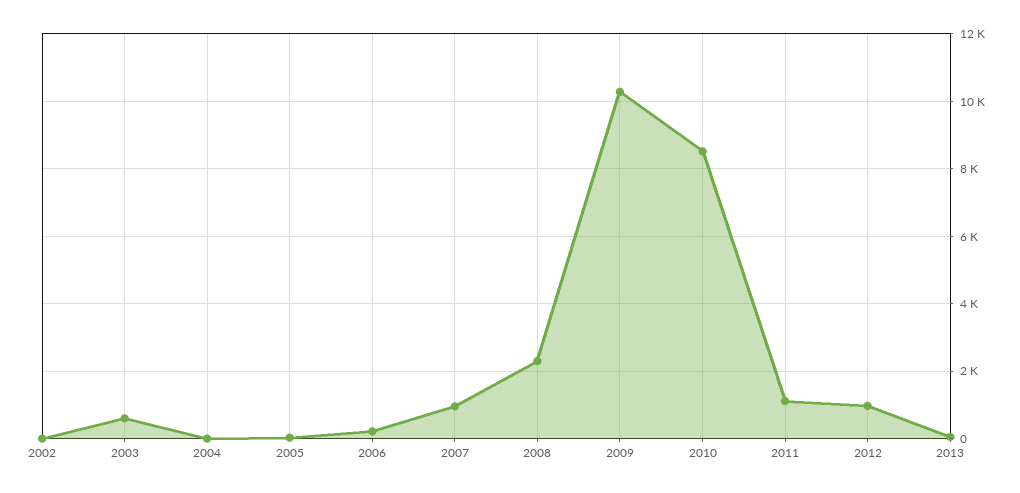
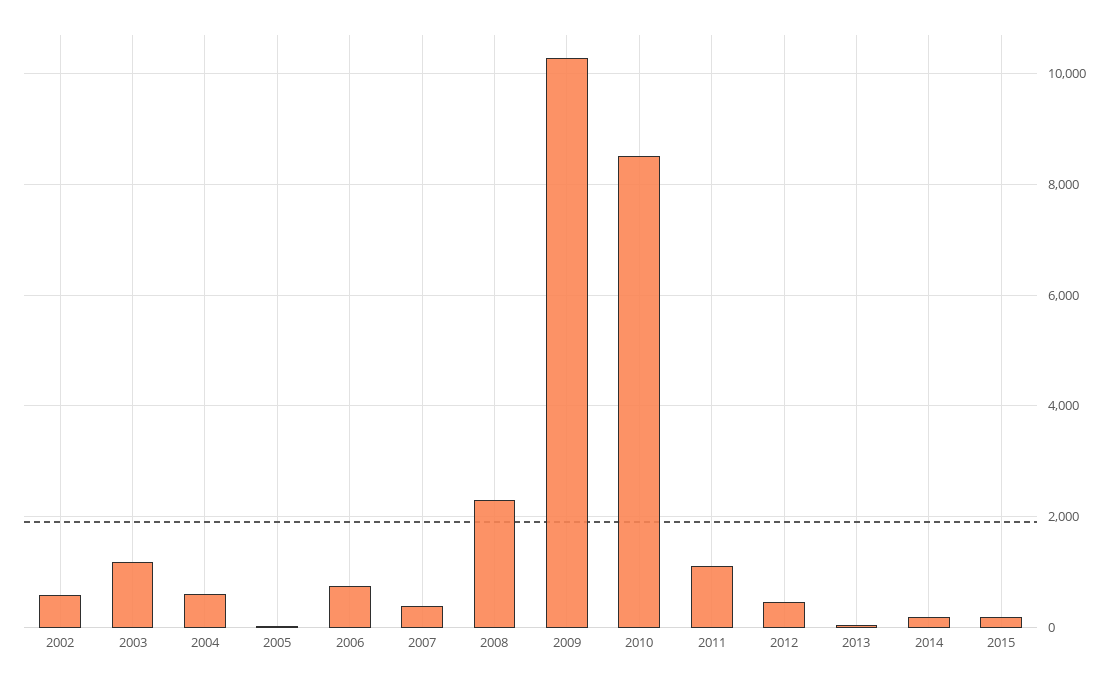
2002: 0 -> 600
2003: 600 -> 1200
2004: 0 -> 600
2006: 200 -> 800
2007: 1000 -> 400
2012: 1000 -> 400
2014: none -> 200
2015: none -> 200

